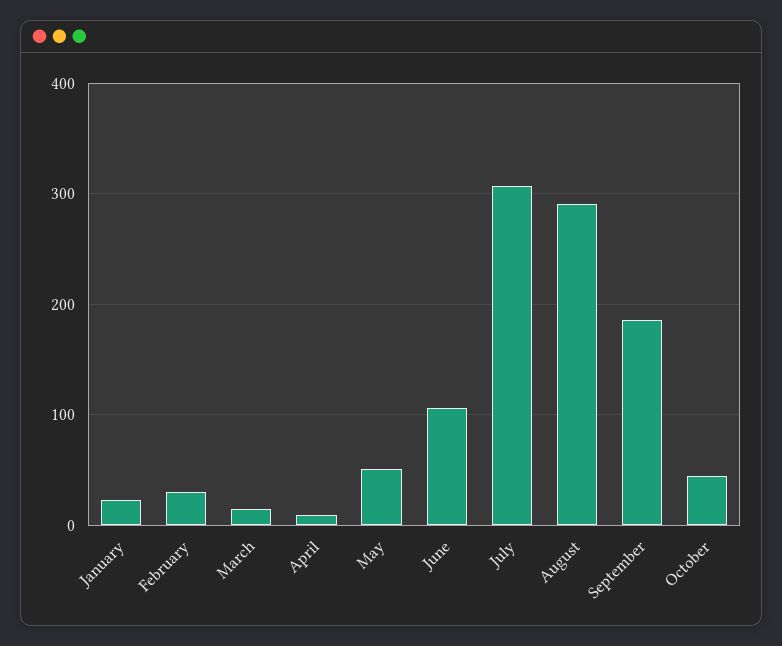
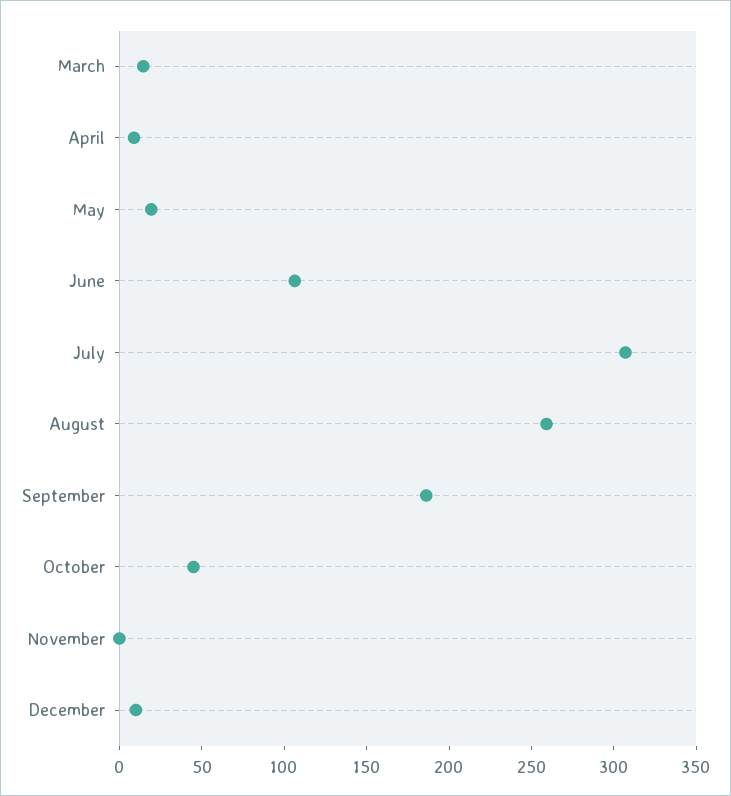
January: 20 -> none
February: 30 -> none
May: 50 -> 20
August: 290 -> 260
November: none -> 0
December: none -> 10

